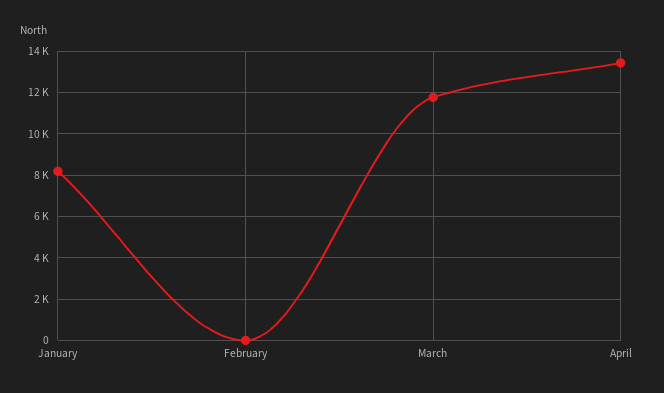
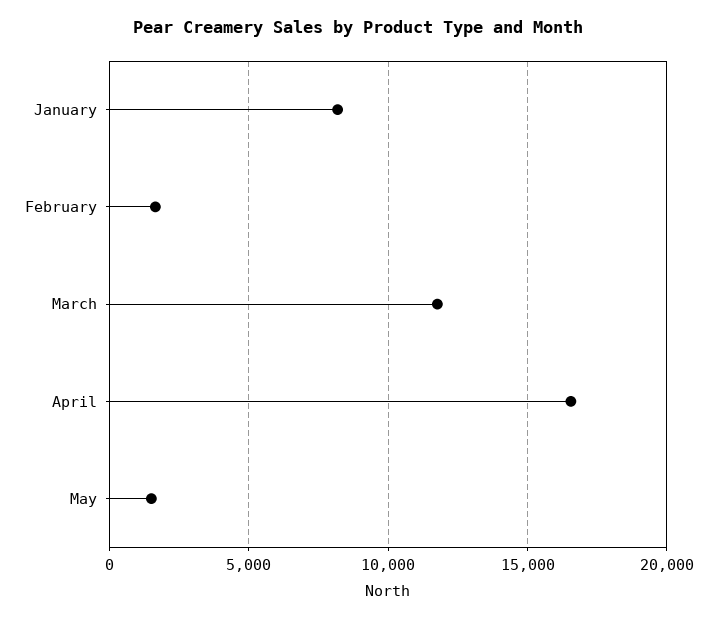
February: 0 -> 1500
April: 13500 -> 16500
May: none -> 1500

